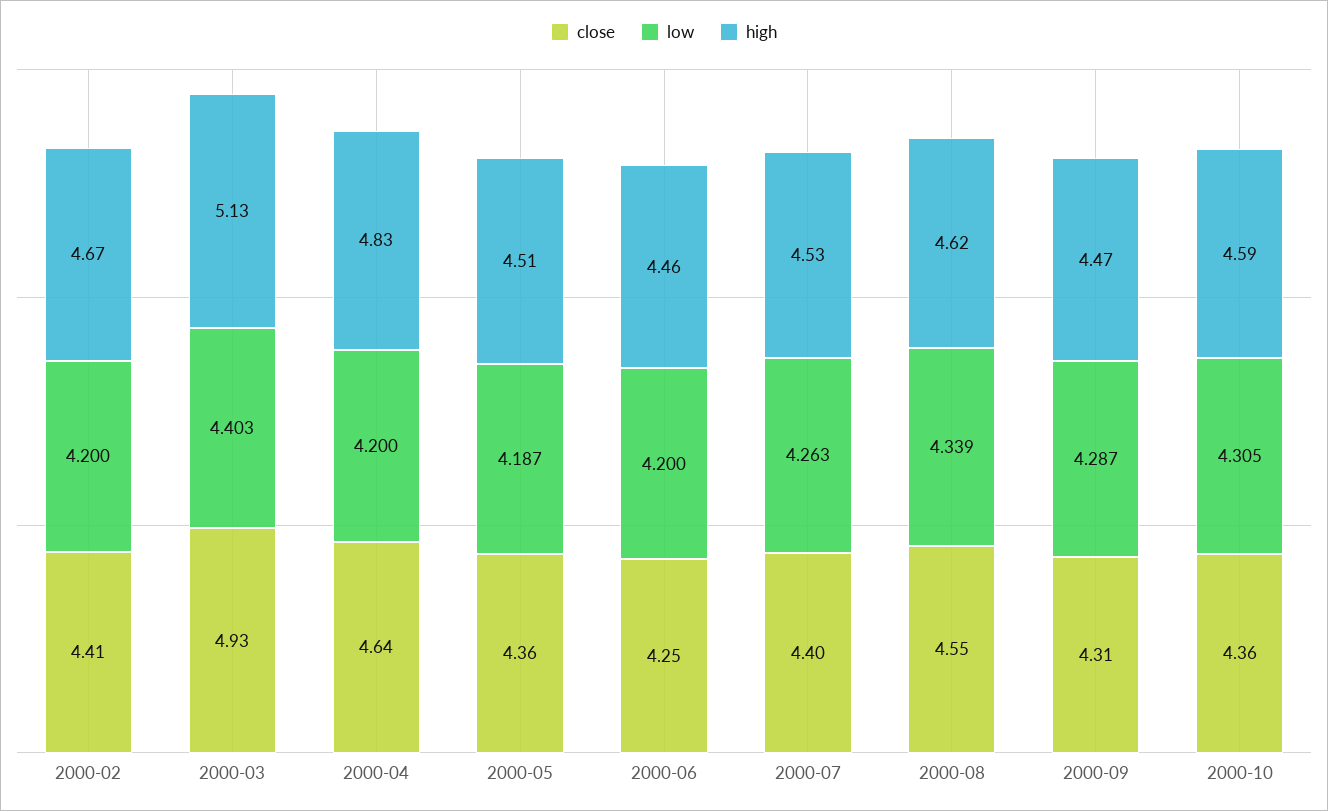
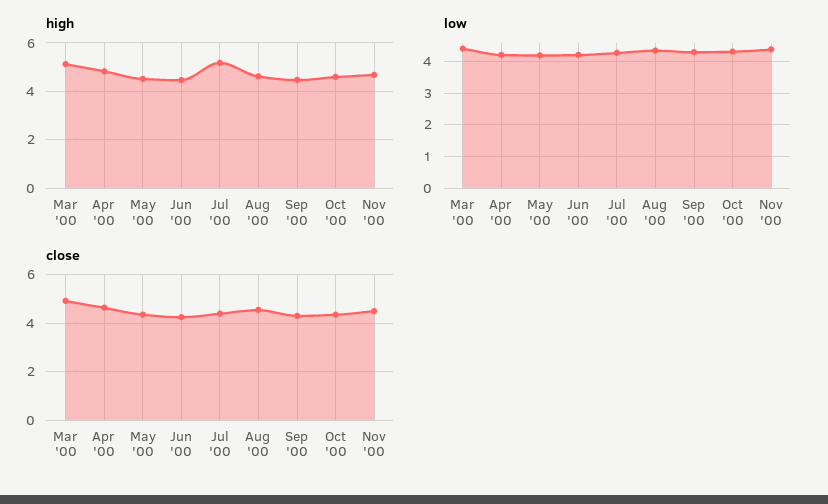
close, 2000-02: 4.41 -> none
low, 2000-02: 4.2 -> none
high, 2000-02: 4.67 -> none
high, 2000-07: 4.53 -> 5.25
high, Nov '00: none -> 4.75
low, Nov '00: none -> 4.4
close, Nov '00: none -> 4.5

